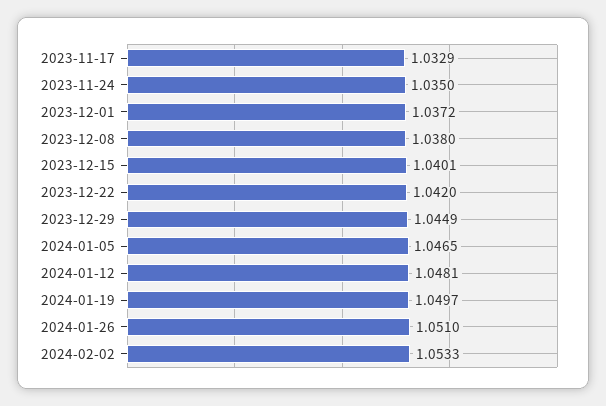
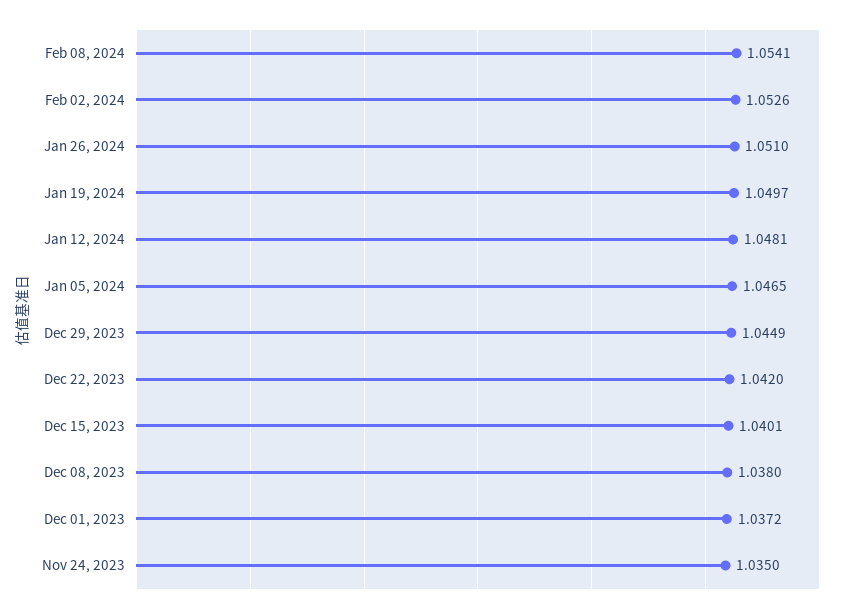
2023-11-17: 1.0329 -> none
2024-02-02: 1.0533 -> 1.0526
Feb 08, 2024: none -> 1.0541

